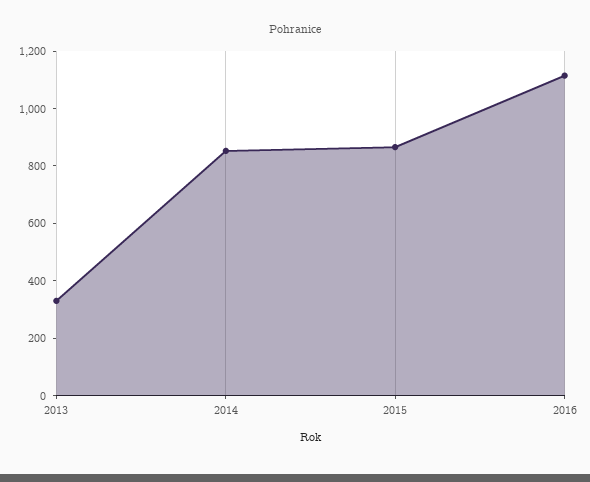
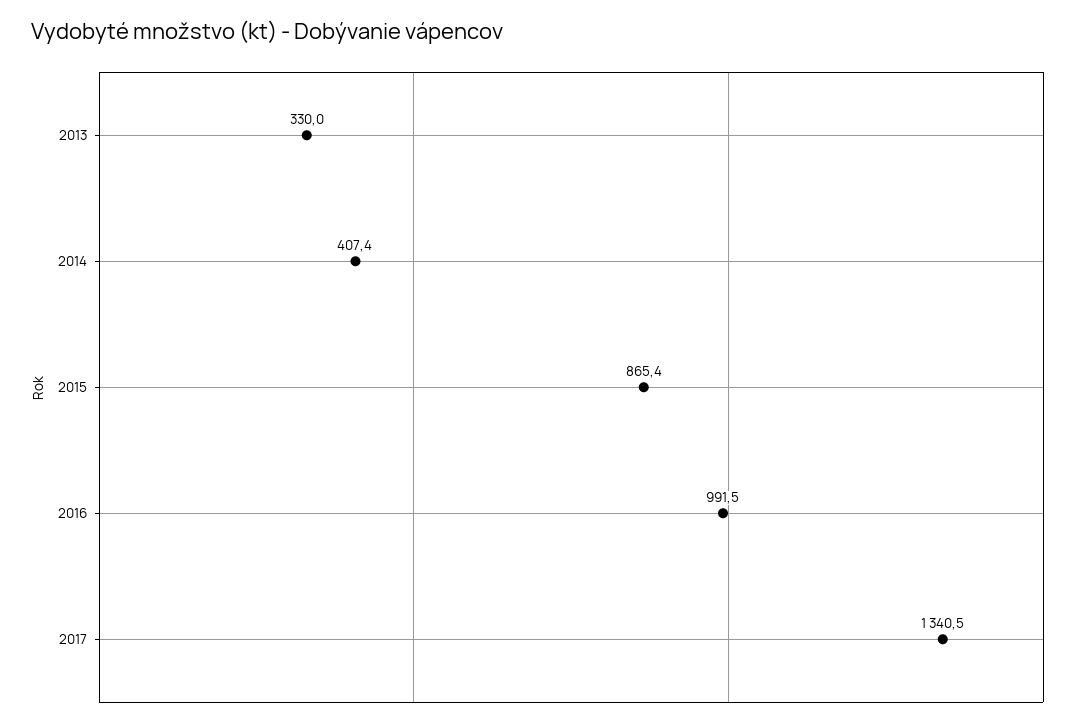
2014: 850 -> 407.4
2016: 1100 -> 991.5
2017: none -> 1340.5

